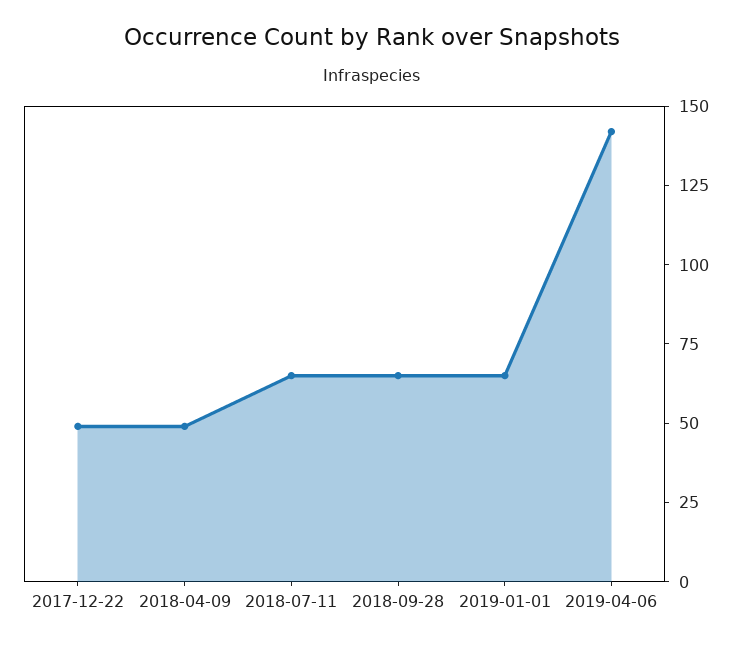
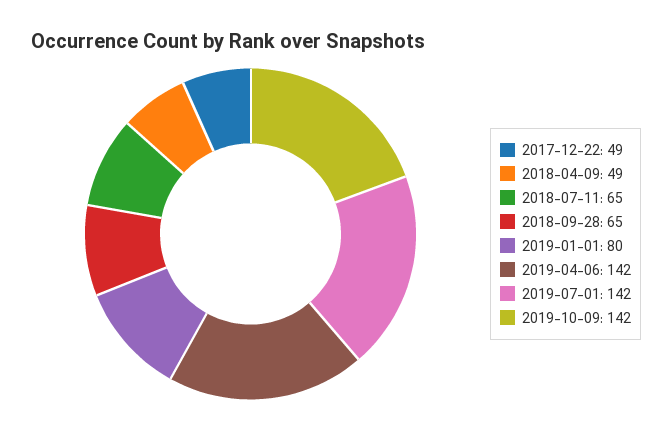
2019-01-01: 65 -> 80
2019-07-01: none -> 142
2019-10-09: none -> 142

